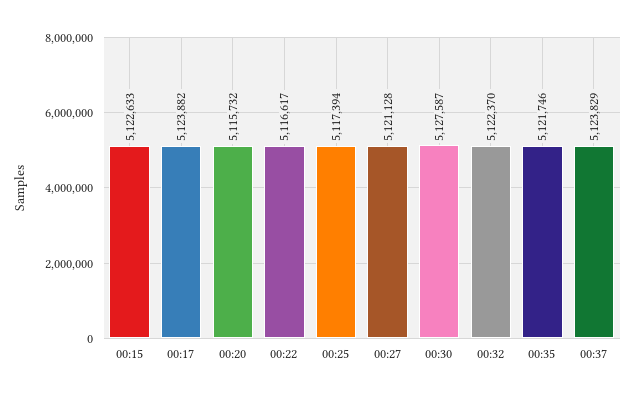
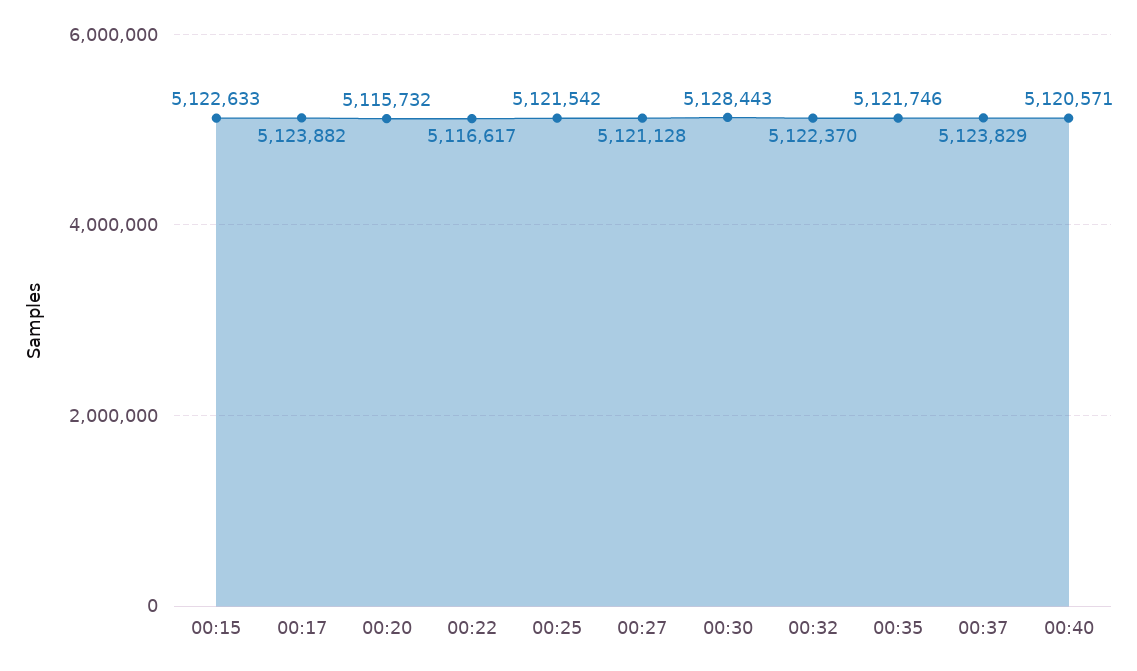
00:25: 5117394 -> 5121542
00:30: 5127587 -> 5128443
00:40: none -> 5120571

